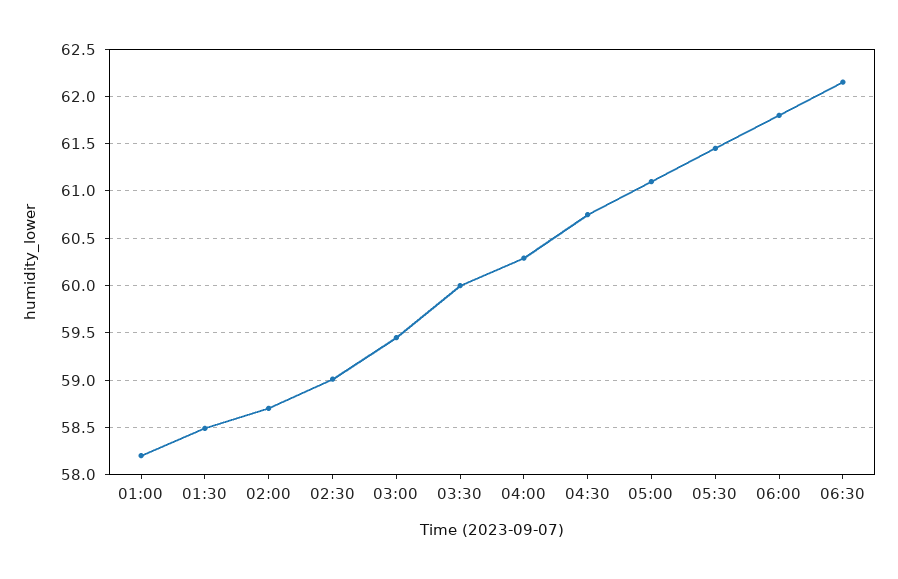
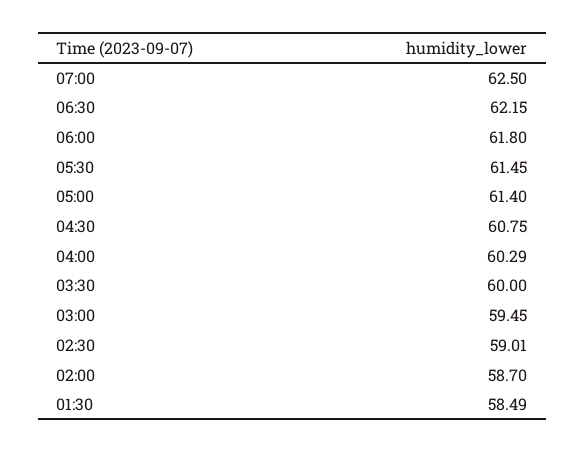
01:00: 58.2 -> none
05:00: 61.1 -> 61.4
07:00: none -> 62.5

